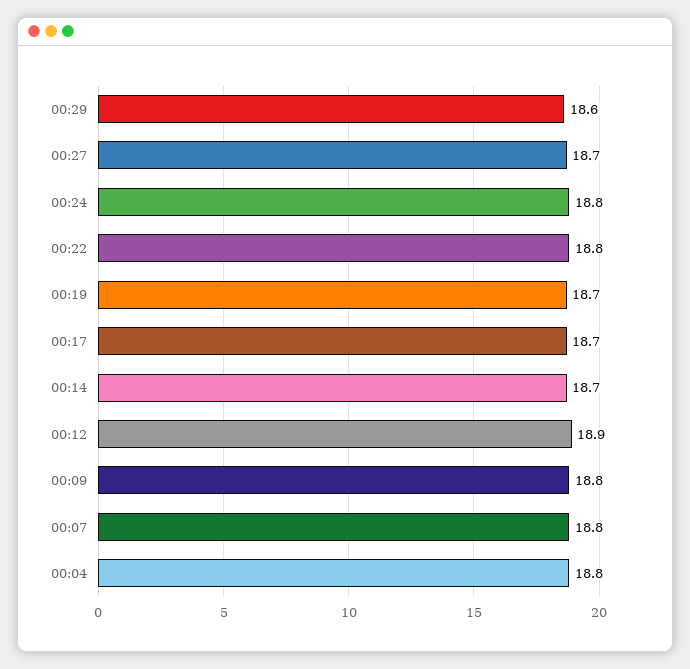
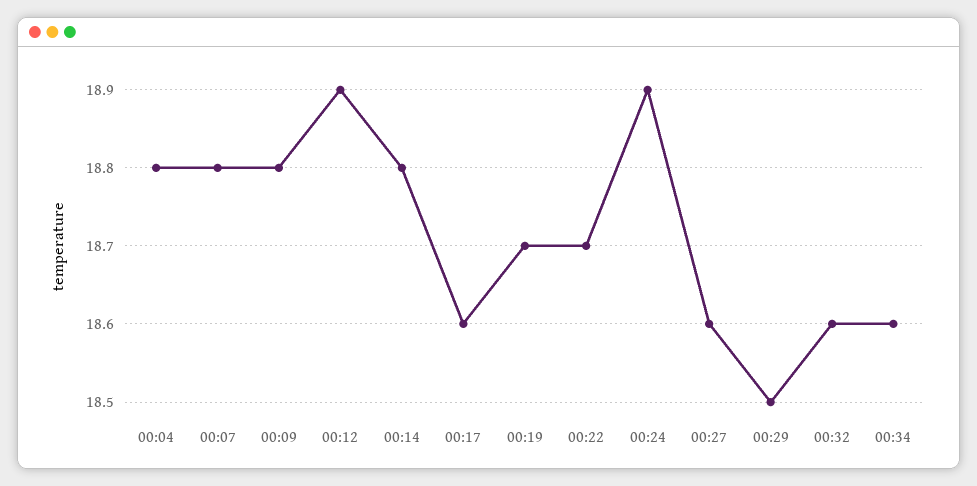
00:29: 18.6 -> 18.5
00:27: 18.7 -> 18.6
00:24: 18.8 -> 18.9
00:22: 18.8 -> 18.7
00:17: 18.7 -> 18.6
00:14: 18.7 -> 18.8
00:32: none -> 18.6
00:34: none -> 18.6

